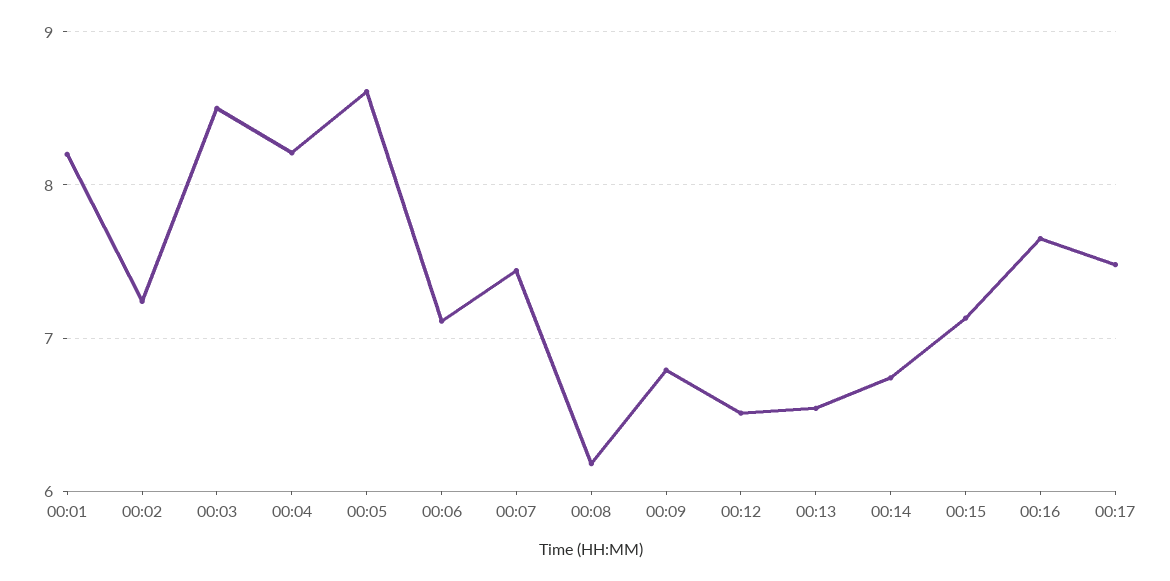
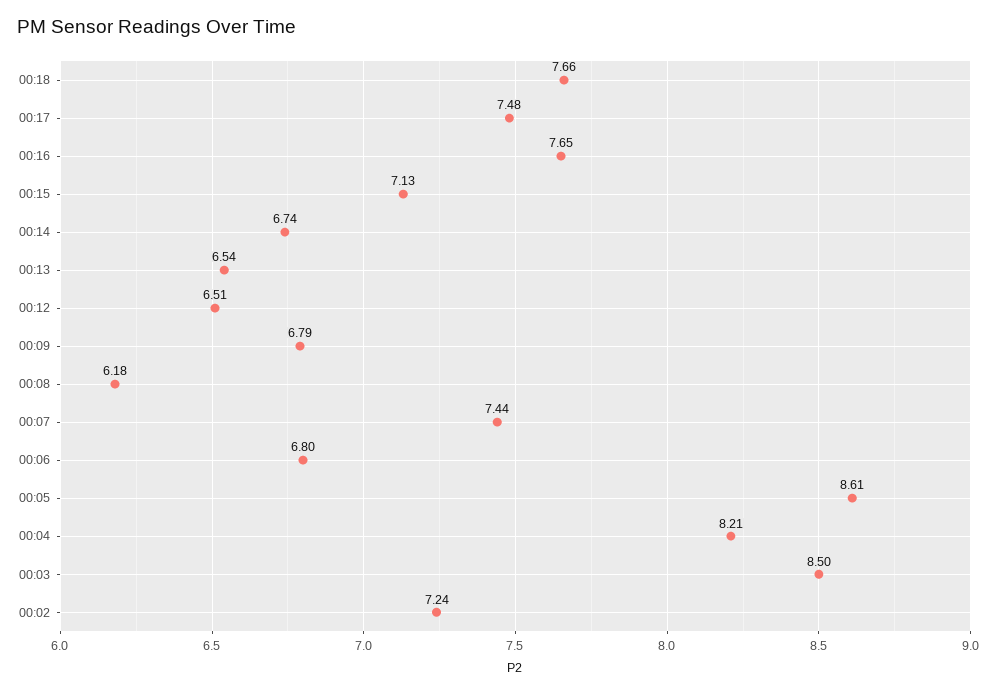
00:01: 8.2 -> none
00:06: 7.1 -> 6.8
00:18: none -> 7.66

